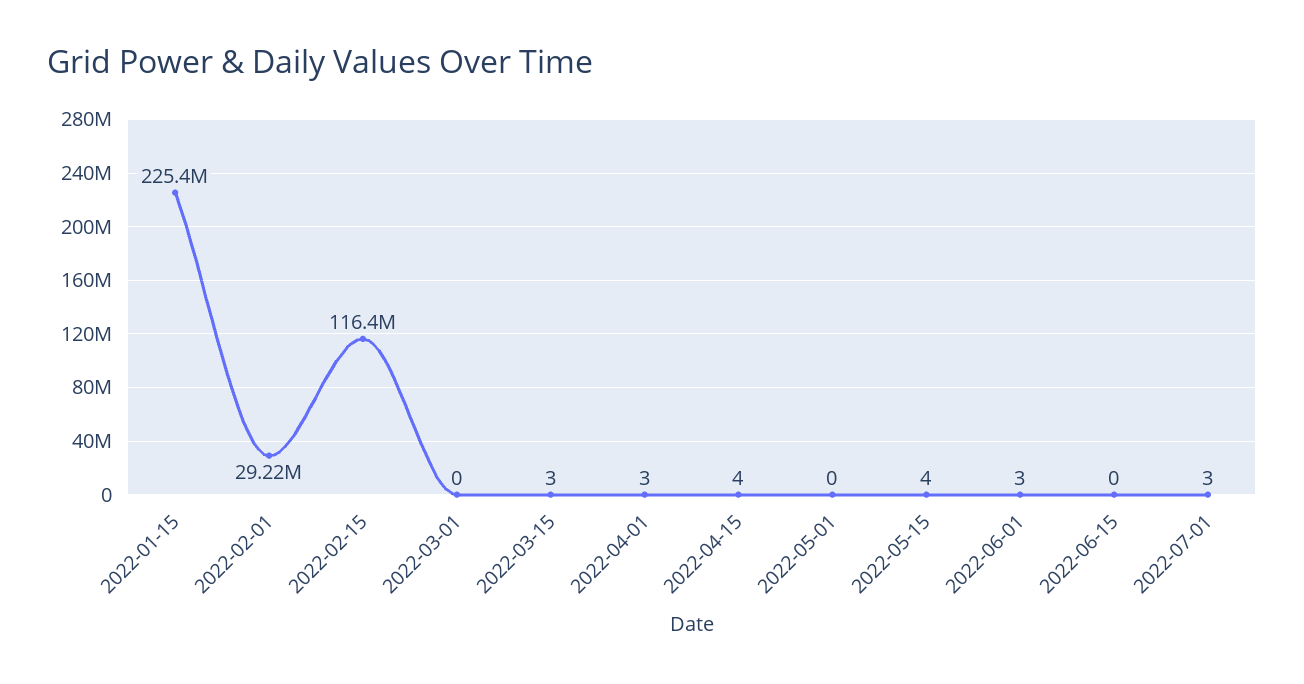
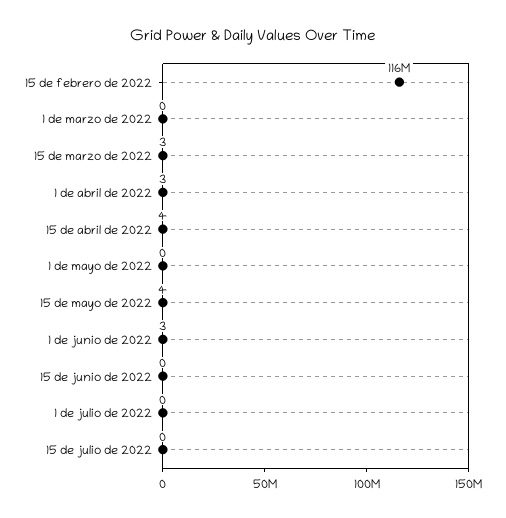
2022-01-15: 225400000 -> none
2022-02-01: 29220000 -> none
2022-07-01: 3 -> 0
15 de julio de 2022: none -> 0

